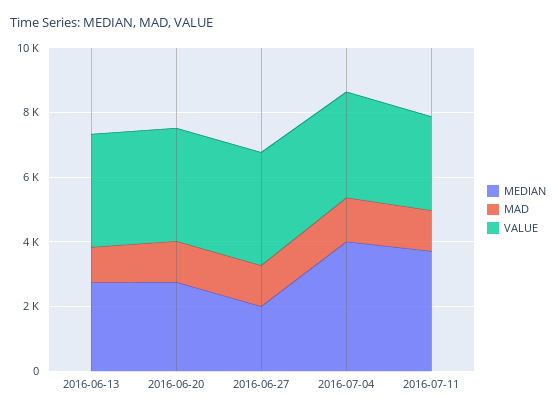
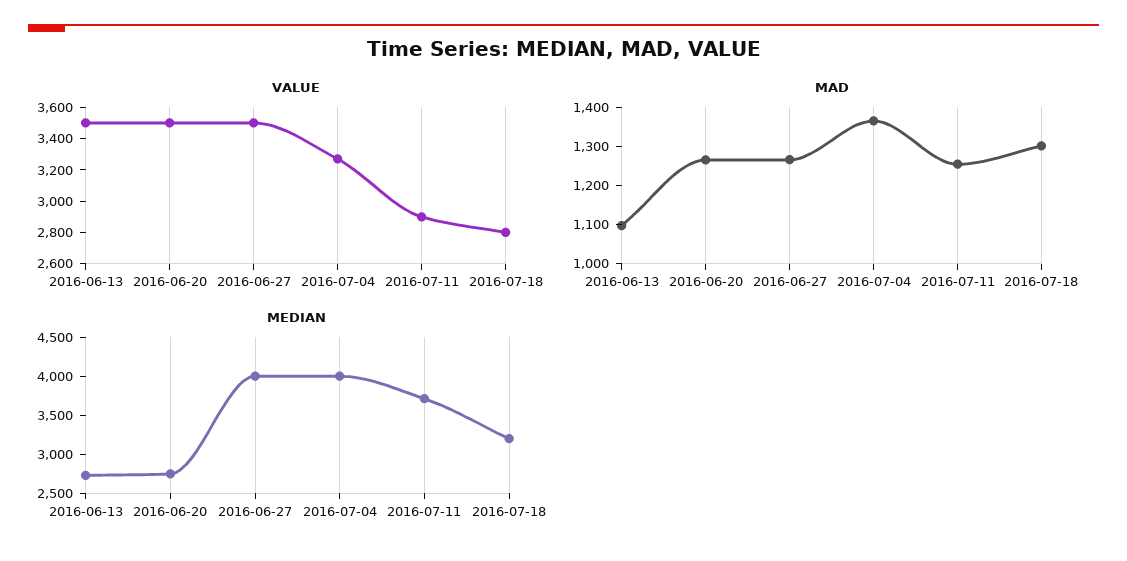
MEDIAN, 2016-06-27: 2000 -> 4000
VALUE, 2016-07-18: none -> 2800
MAD, 2016-07-18: none -> 1300
MEDIAN, 2016-07-18: none -> 3250

